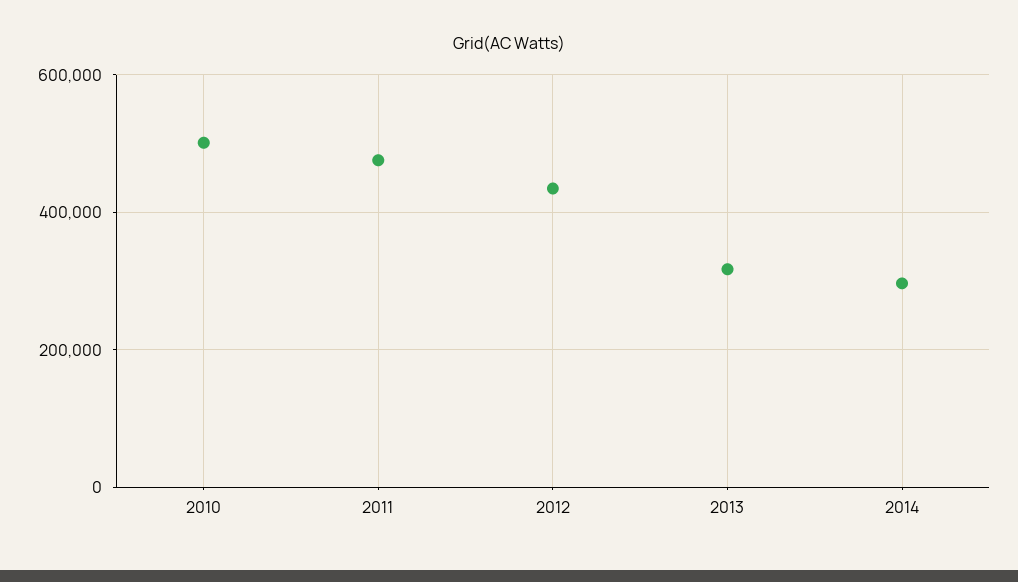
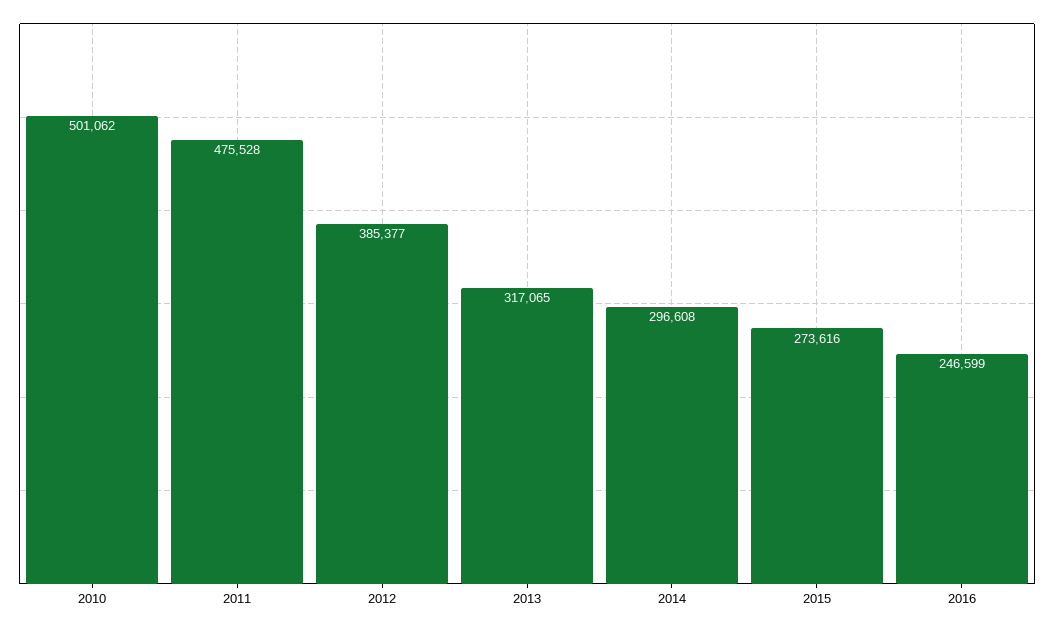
2012: 440000 -> 385377
2015: none -> 273616
2016: none -> 246599

